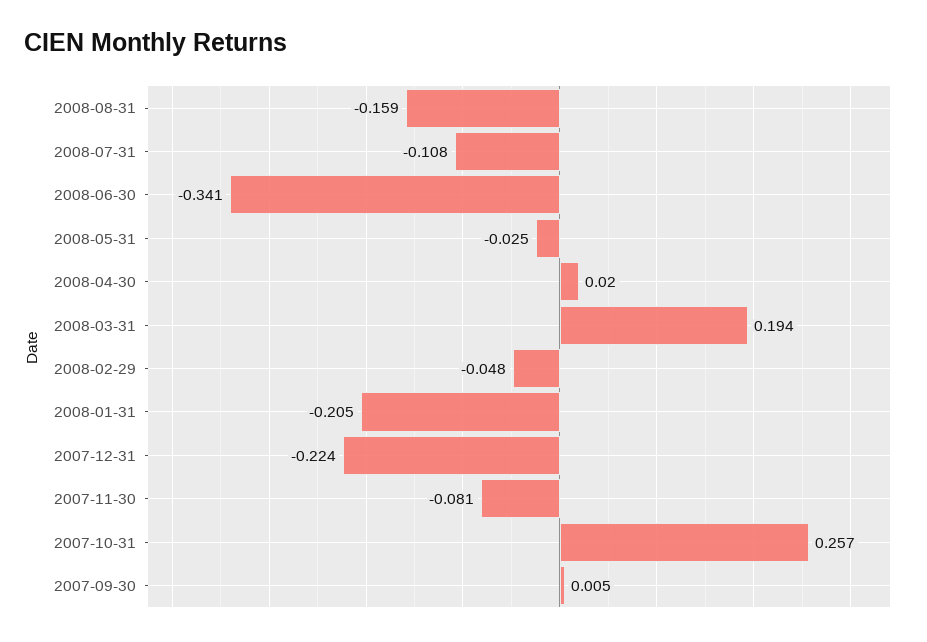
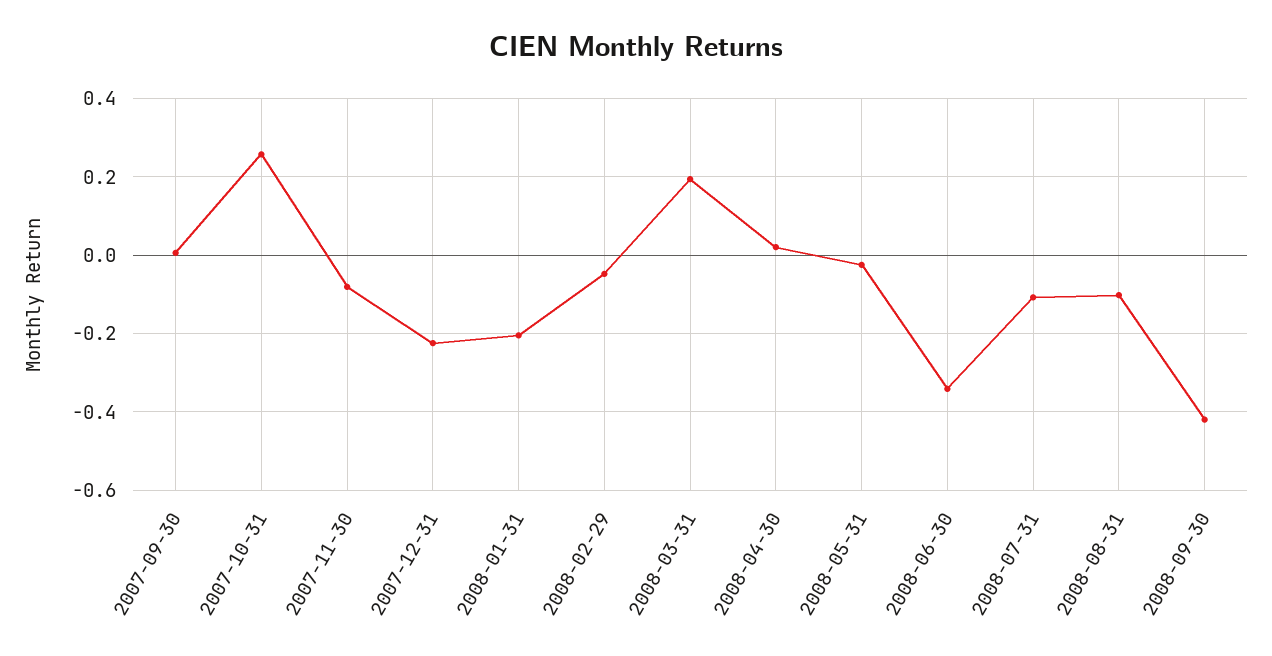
2008-08-31: -0.159 -> -0.1
2008-09-30: none -> -0.42

